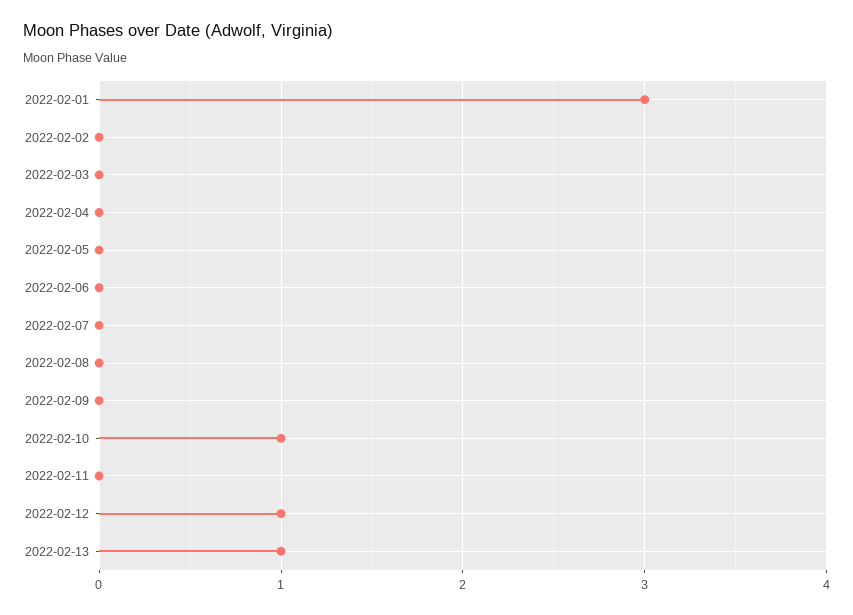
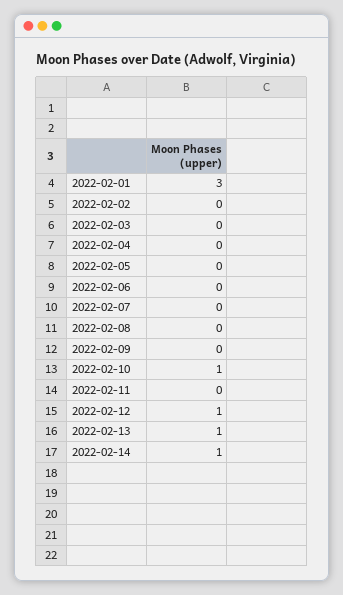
2022-02-14: none -> 1

